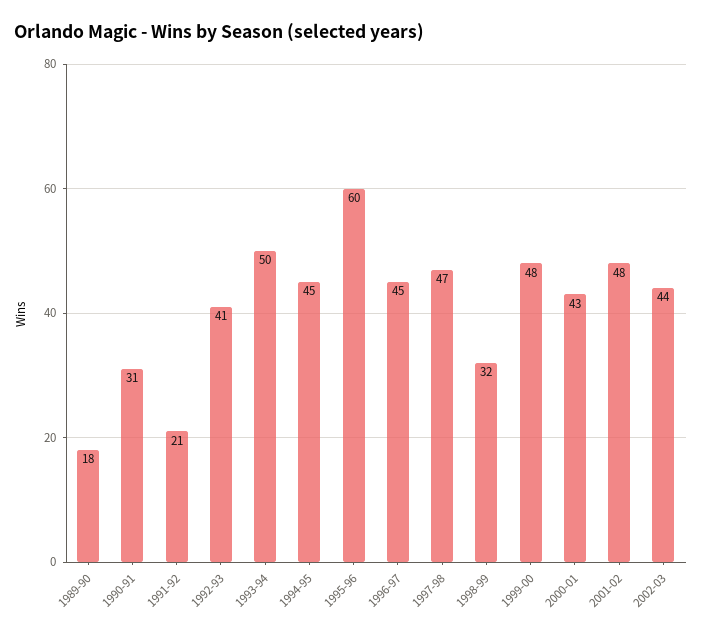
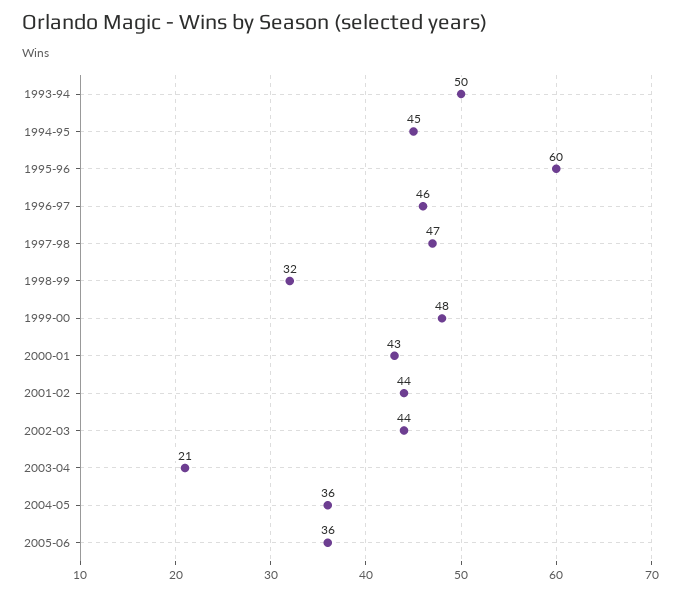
1989-90: 18 -> none
1990-91: 31 -> none
1991-92: 21 -> none
1992-93: 41 -> none
1996-97: 45 -> 46
2001-02: 48 -> 44
2003-04: none -> 21
2004-05: none -> 36
2005-06: none -> 36

